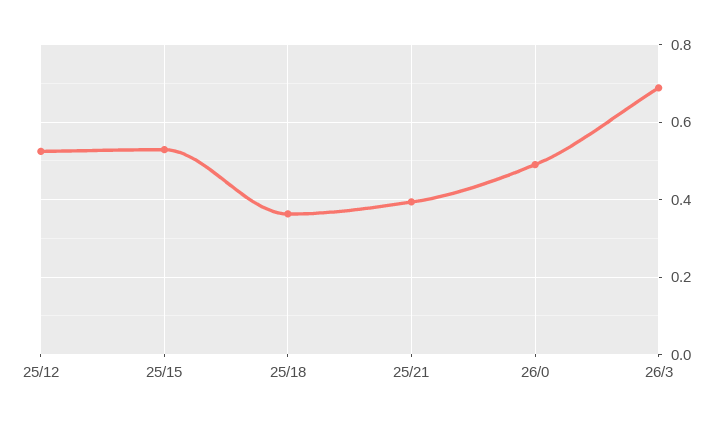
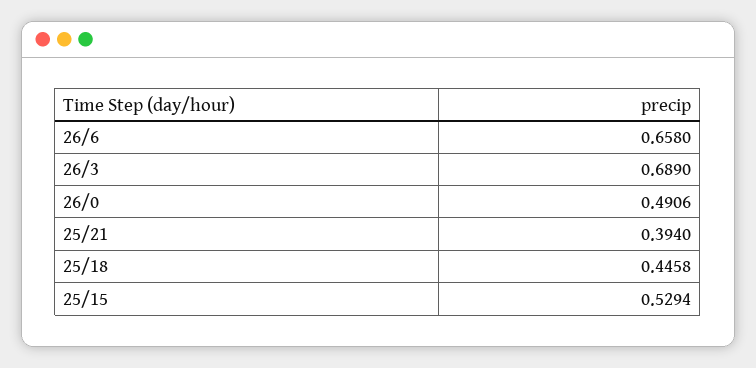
25/12: 0.52 -> none
25/18: 0.36 -> 0.4458
26/6: none -> 0.658

